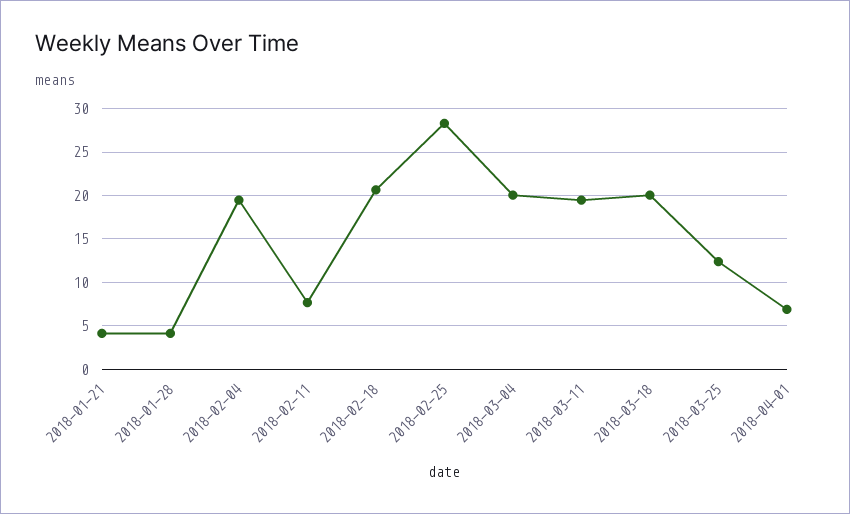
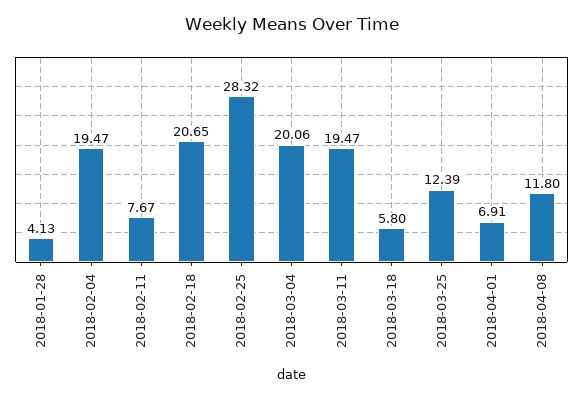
2018-01-21: 4 -> none
2018-03-18: 20 -> 5.8
2018-04-08: none -> 11.8

